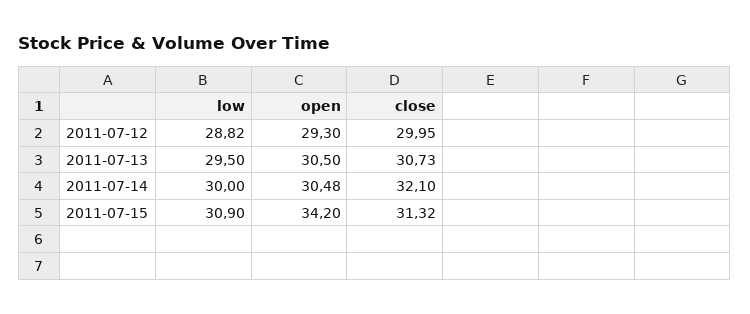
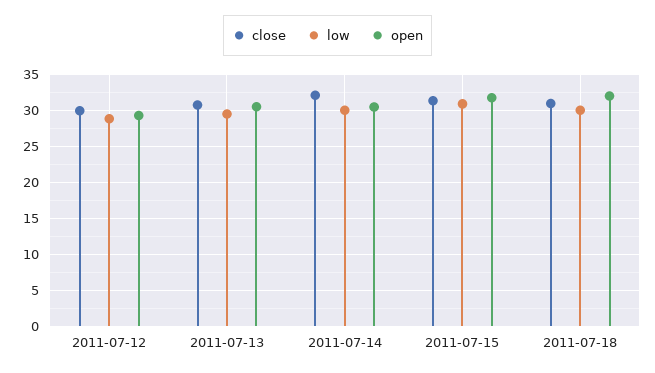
open, 2011-07-15: 34.2 -> 32
close, 2011-07-18: none -> 31
low, 2011-07-18: none -> 30
open, 2011-07-18: none -> 32

